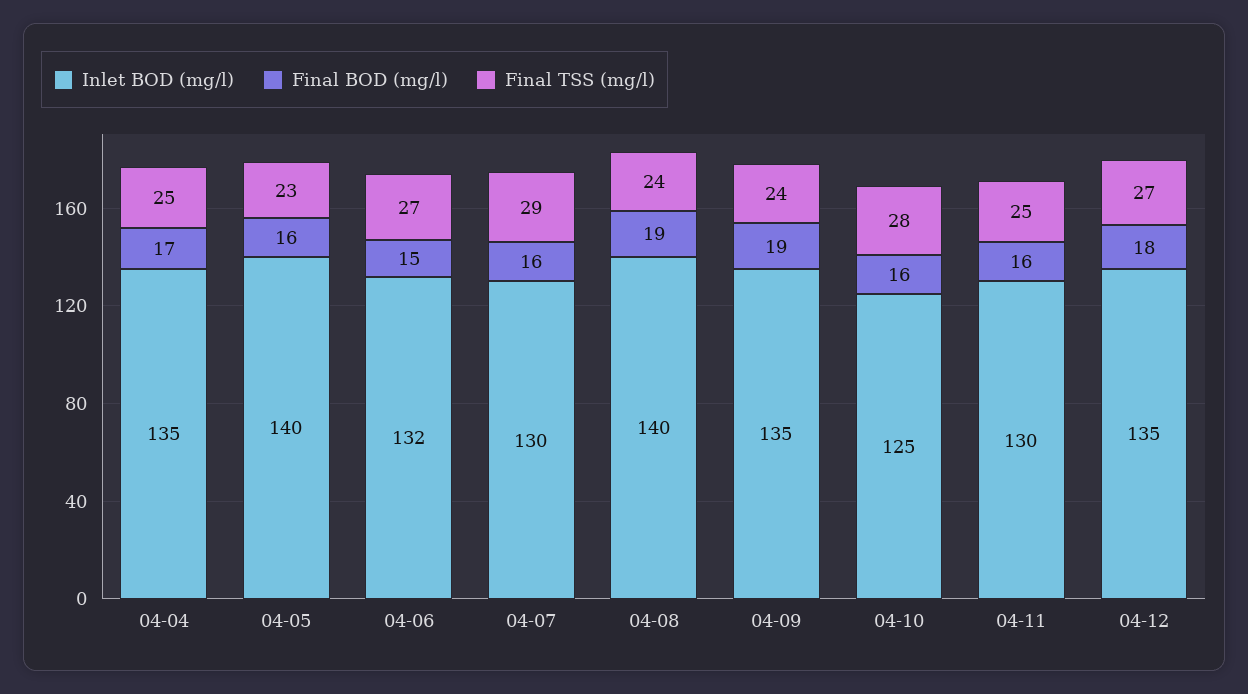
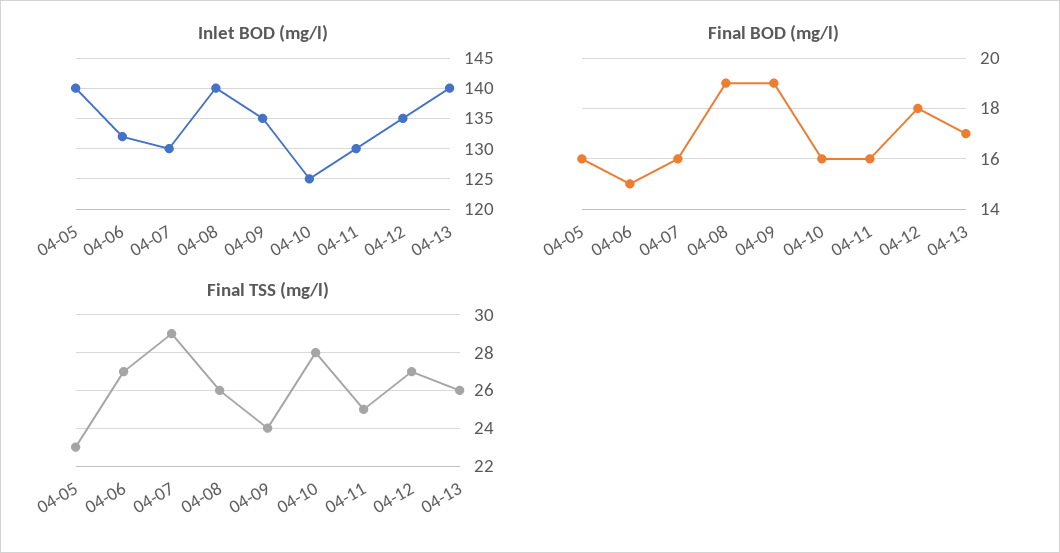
Inlet BOD (mg/l), 04-04: 135 -> none
Final BOD (mg/l), 04-04: 17 -> none
Final TSS (mg/l), 04-04: 25 -> none
Final TSS (mg/l), 04-08: 24 -> 26
Inlet BOD (mg/l), 04-13: none -> 140
Final BOD (mg/l), 04-13: none -> 17
Final TSS (mg/l), 04-13: none -> 26

